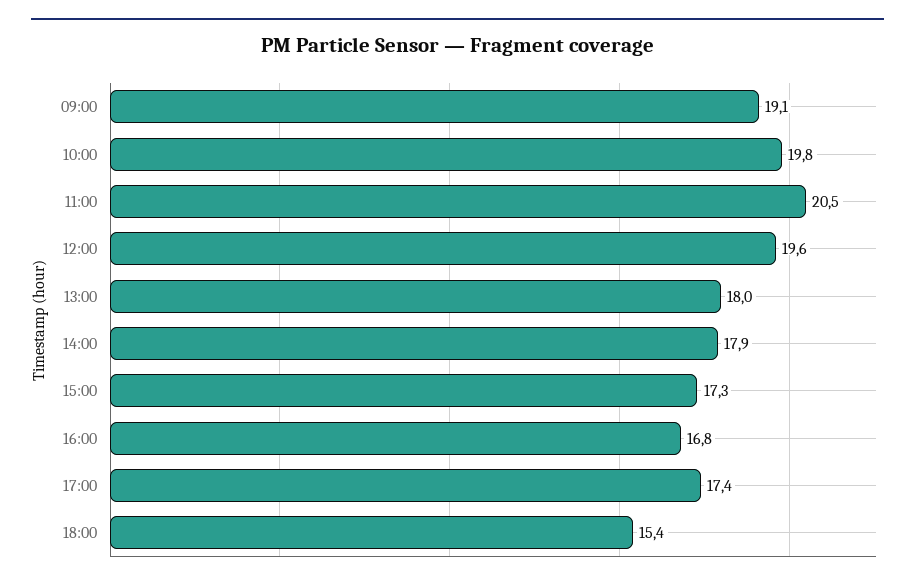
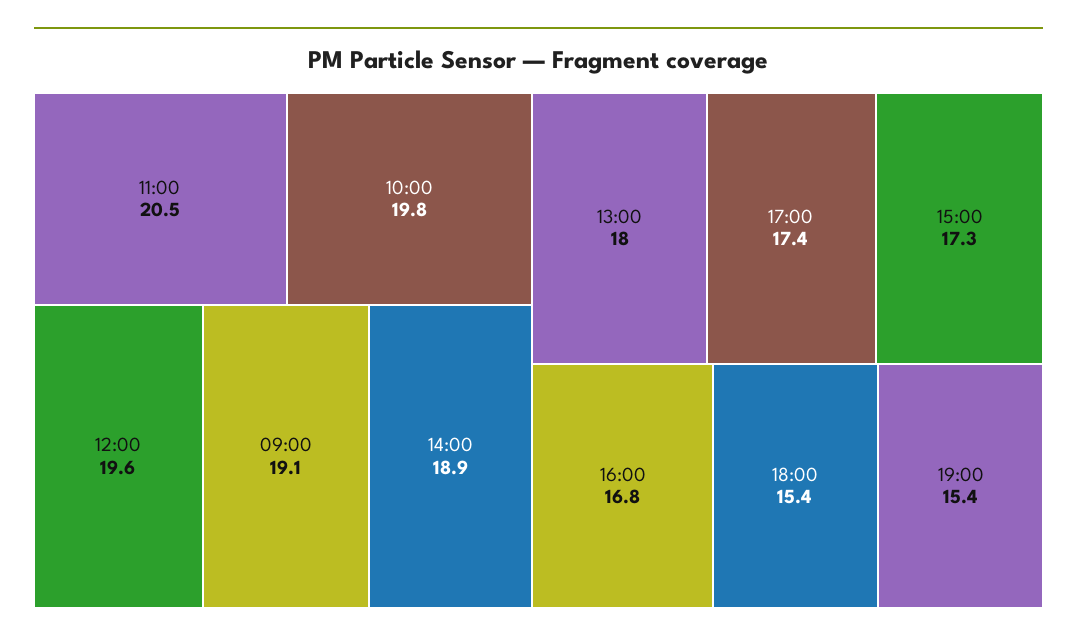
14:00: 17.9 -> 18.9
19:00: none -> 15.4

